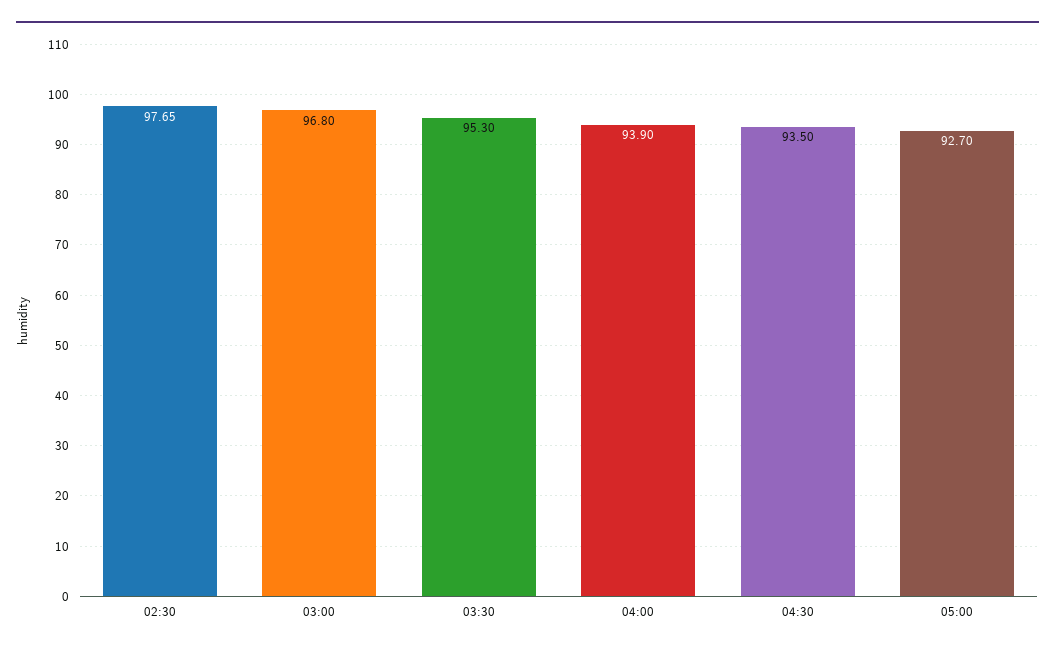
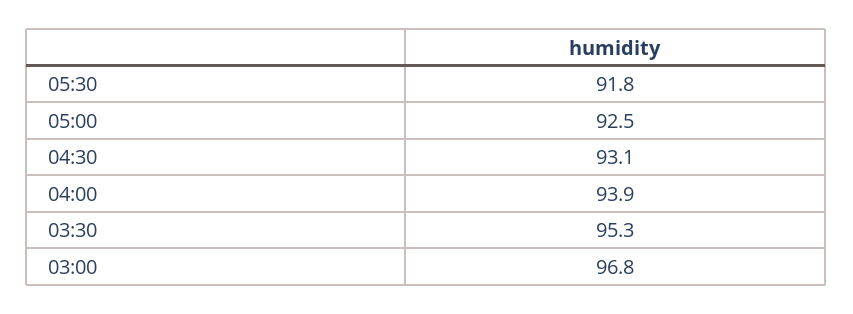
02:30: 97.65 -> none
04:30: 93.5 -> 93.1
05:00: 92.7 -> 92.5
05:30: none -> 91.8

